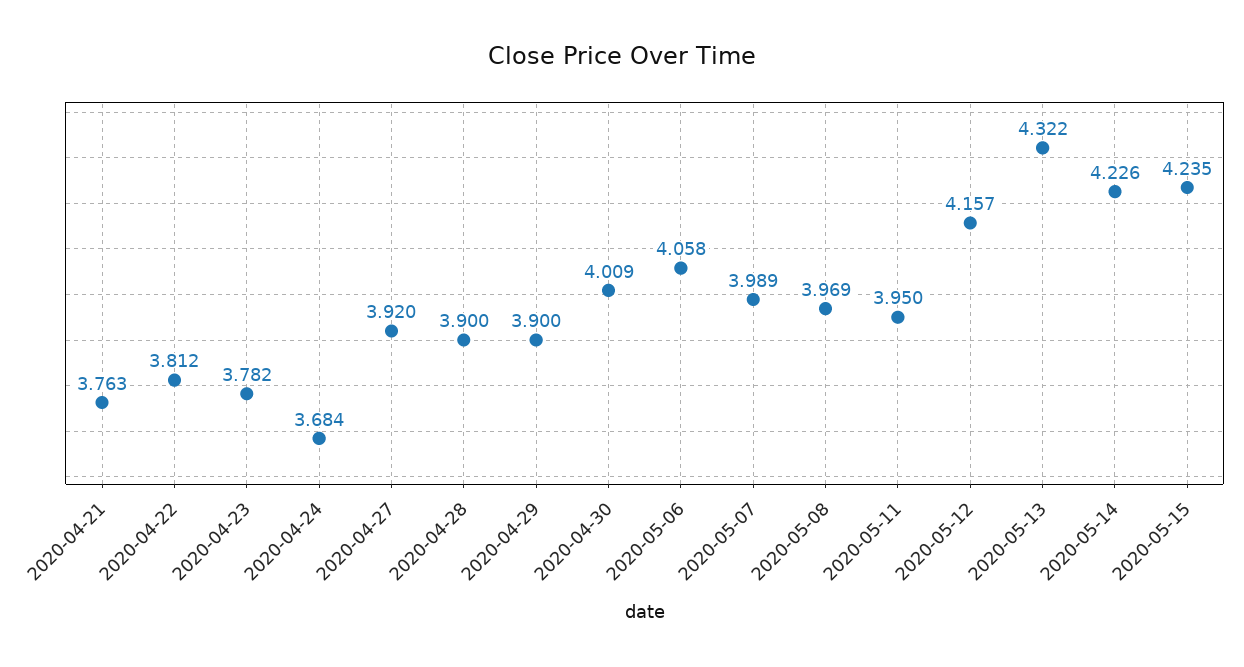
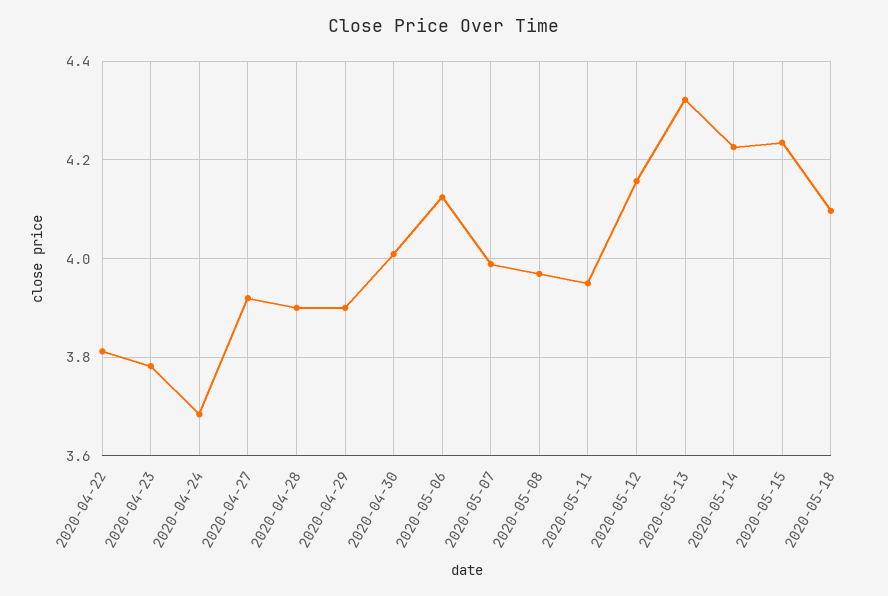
2020-04-21: 3.763 -> none
2020-05-06: 4.058 -> 4.12
2020-05-18: none -> 4.1

